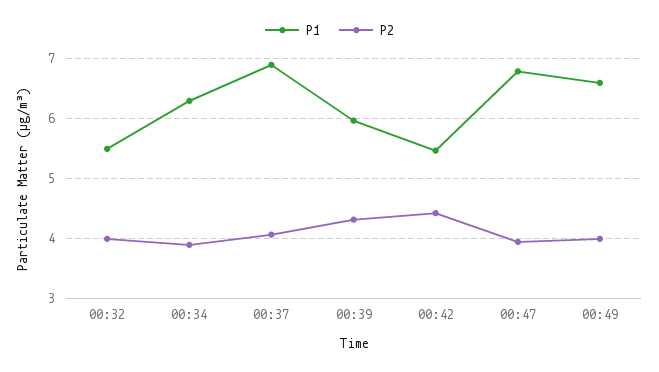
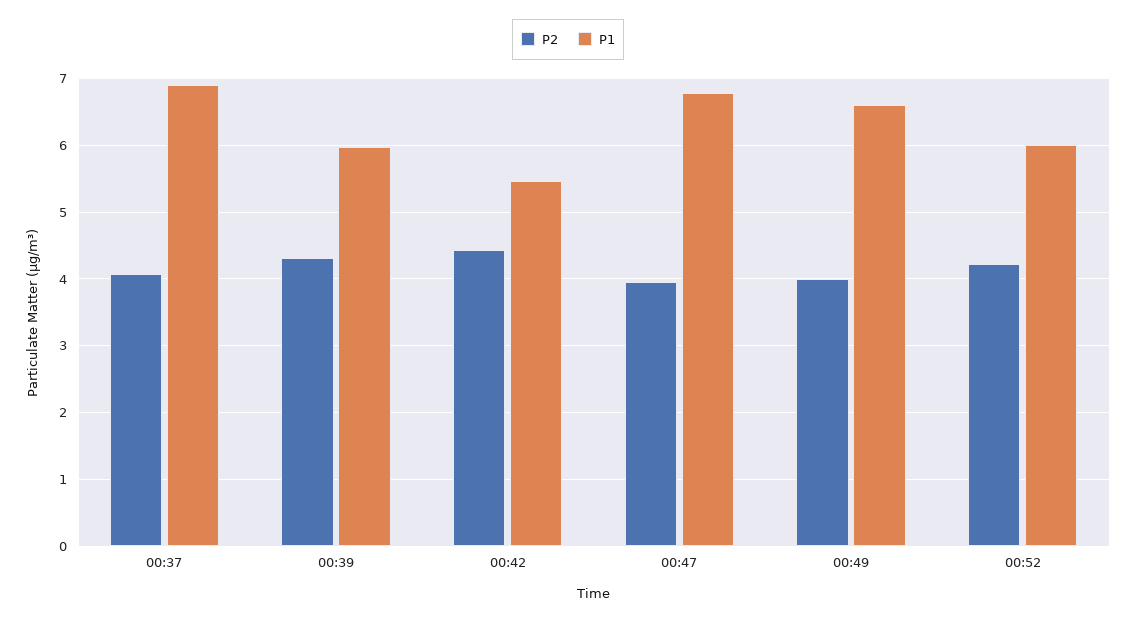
P1, 00:32: 5.5 -> none
P2, 00:32: 4 -> none
P1, 00:34: 6.3 -> none
P2, 00:34: 3.9 -> none
P2, 00:52: none -> 4.2
P1, 00:52: none -> 6

